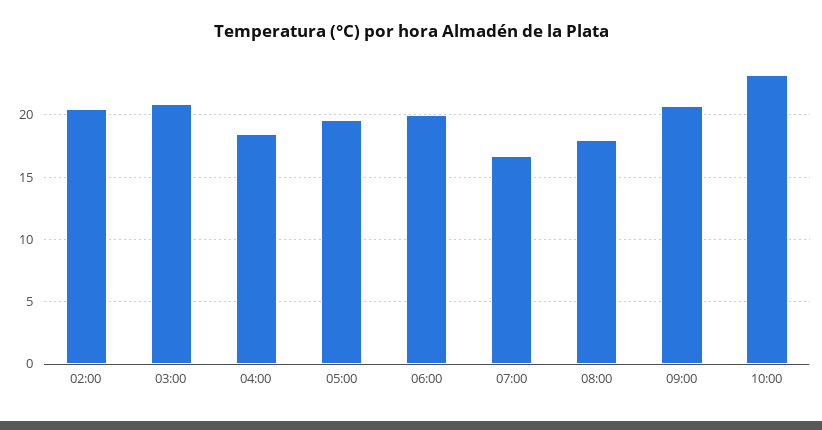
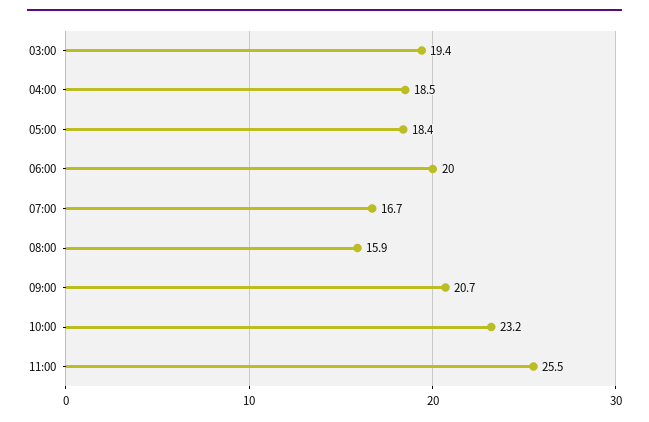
02:00: 20.5 -> none
03:00: 21 -> 19.4
05:00: 19.5 -> 18.4
08:00: 18 -> 15.9
11:00: none -> 25.5

